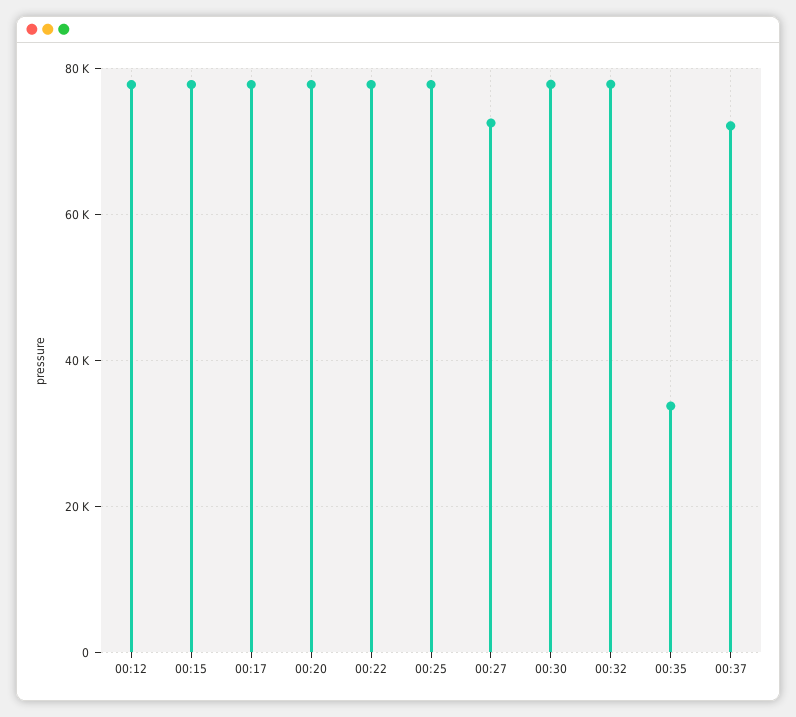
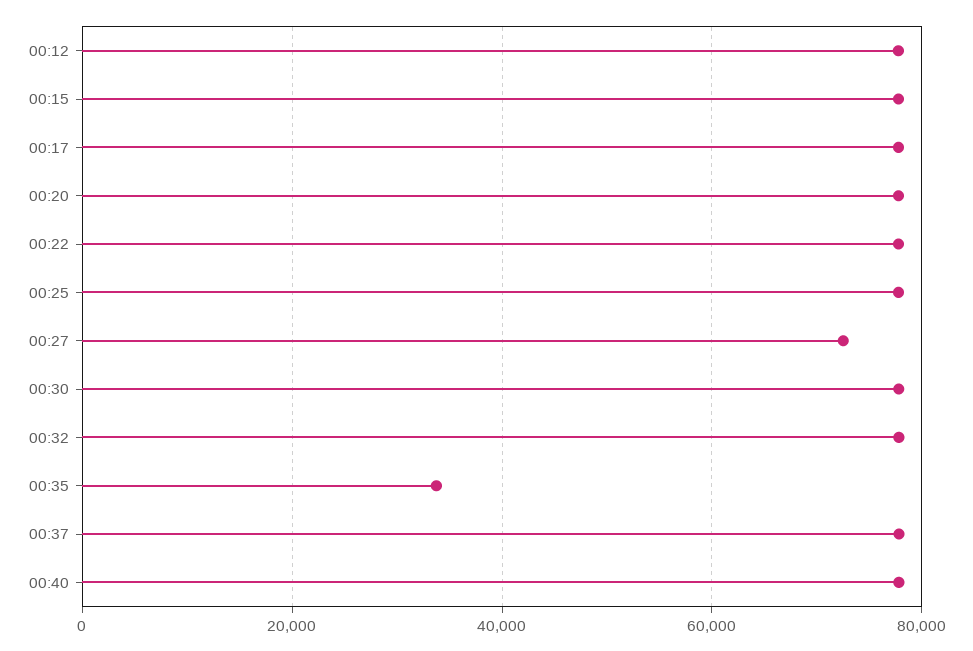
00:37: 72000 -> 78000
00:40: none -> 78000

